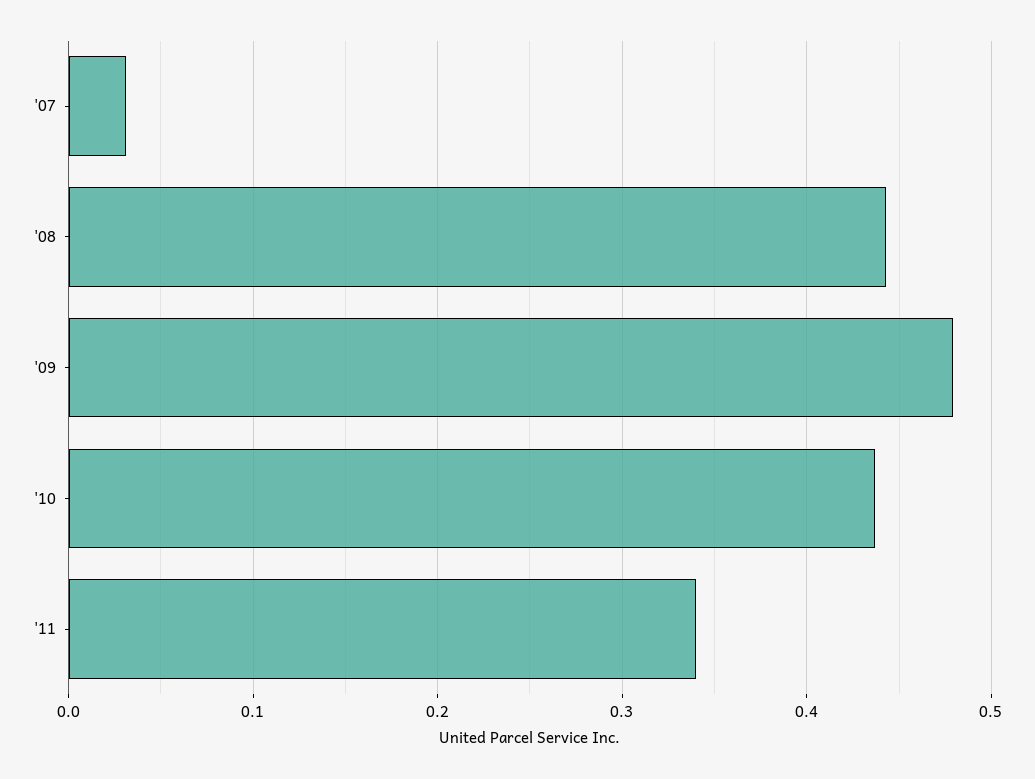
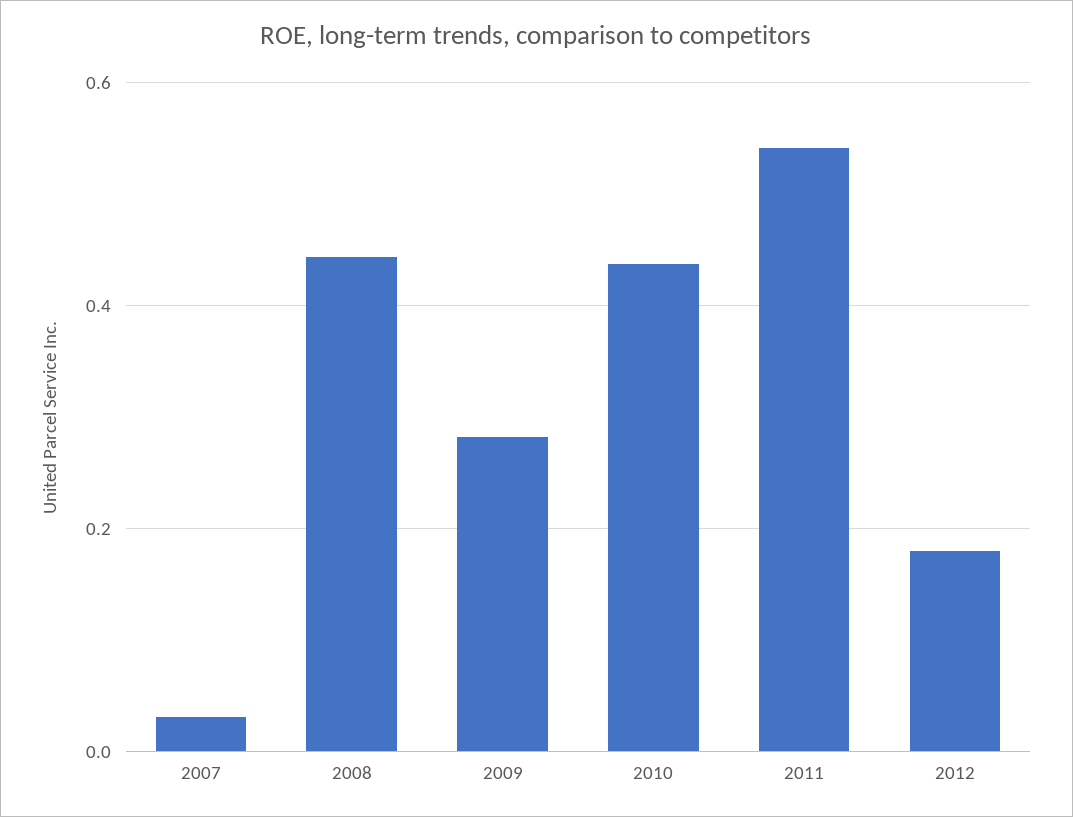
'09: 0.48 -> 0.28
'11: 0.34 -> 0.54
2012: none -> 0.18

